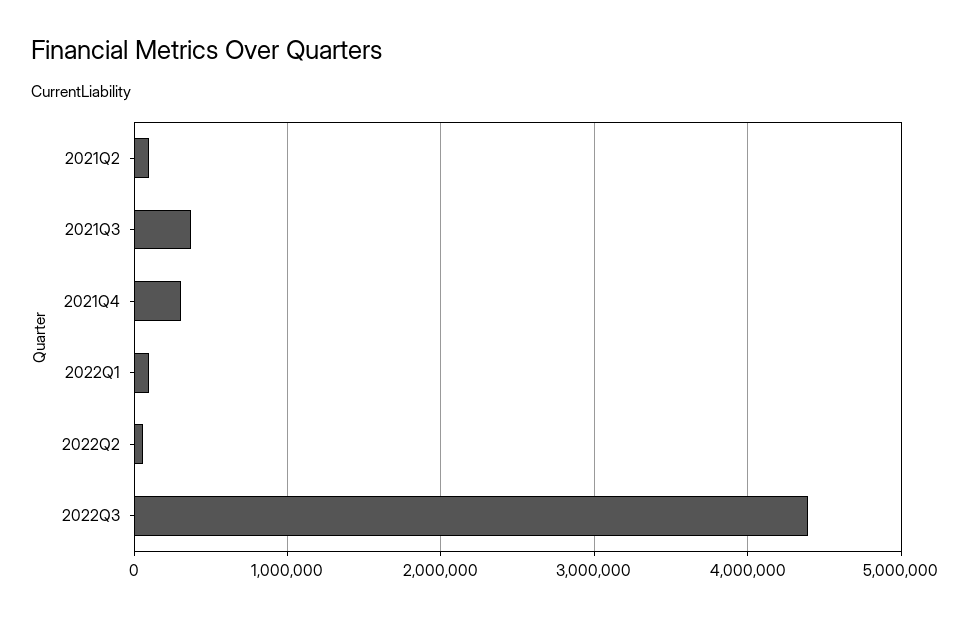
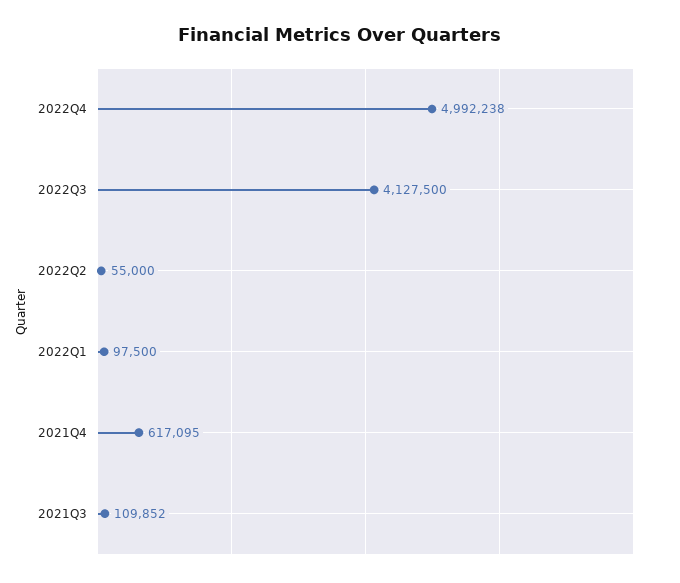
2021Q2: 100000 -> none
2021Q3: 400000 -> 109852
2021Q4: 300000 -> 617095
2022Q3: 4400000 -> 4127500
2022Q4: none -> 4992238

